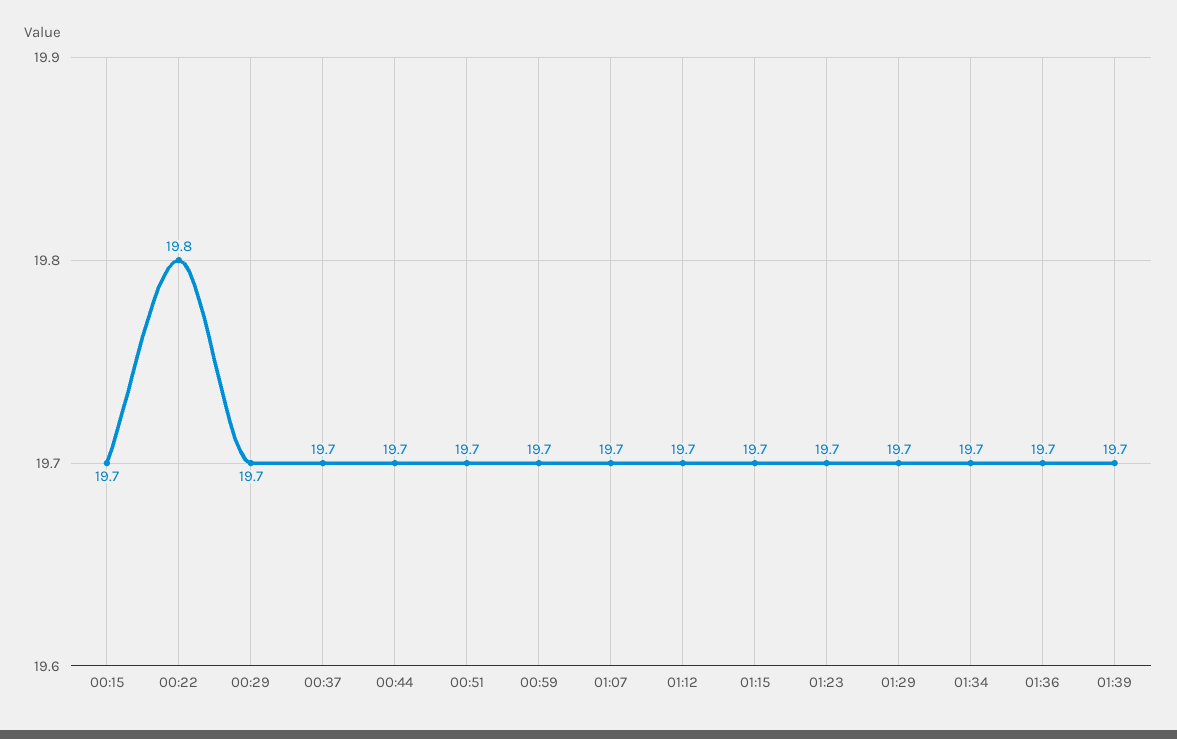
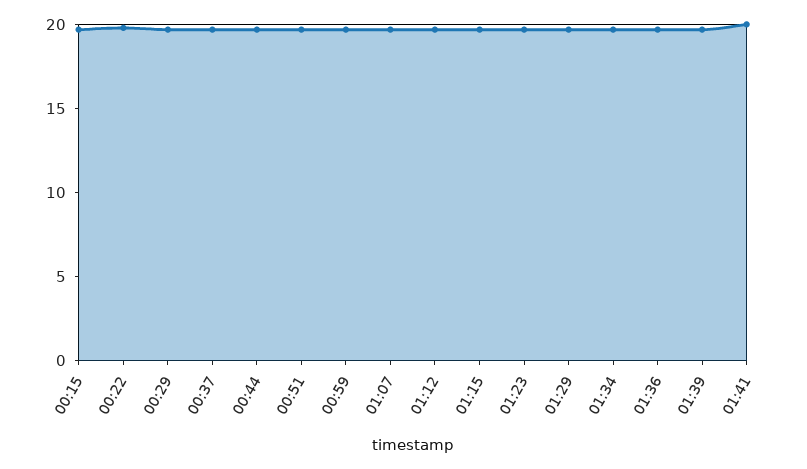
01:41: none -> 20

